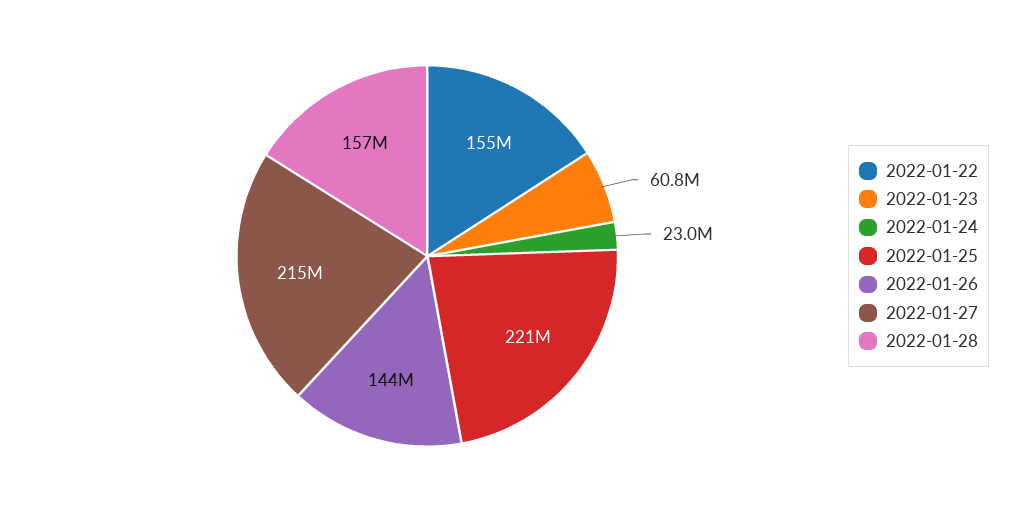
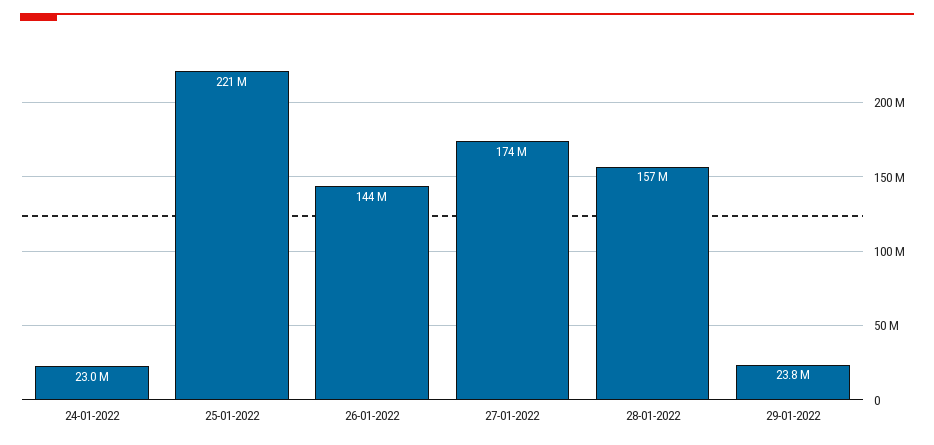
2022-01-22: 155000000 -> none
2022-01-23: 60800000 -> none
2022-01-27: 215000000 -> 174000000
29-01-2022: none -> 23800000

